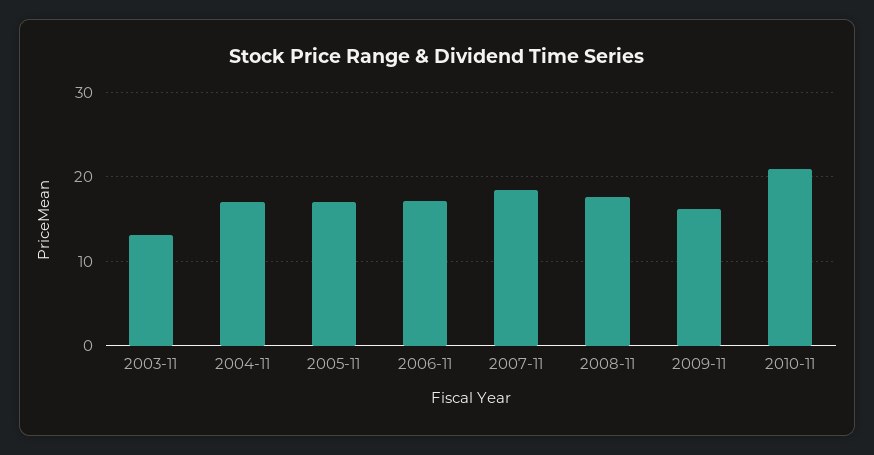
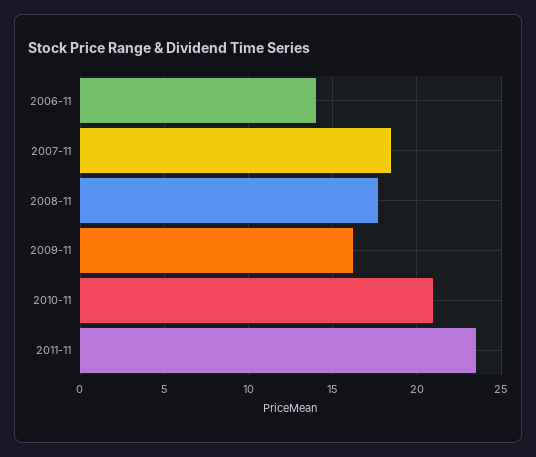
2003-11: 13 -> none
2004-11: 17 -> none
2005-11: 17 -> none
2006-11: 17 -> 14
2011-11: none -> 23.5

